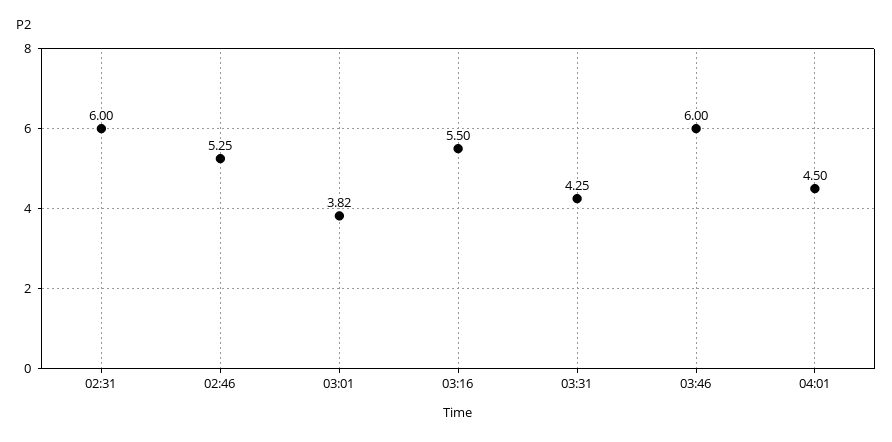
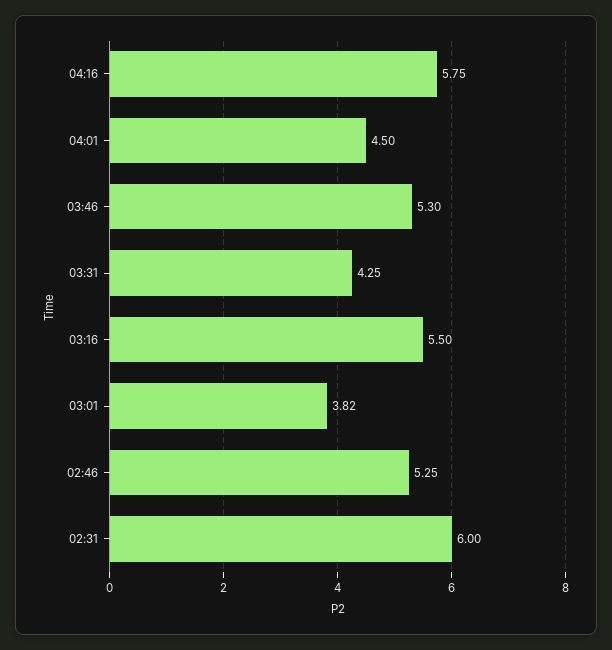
03:46: 6 -> 5.3
04:16: none -> 5.75

